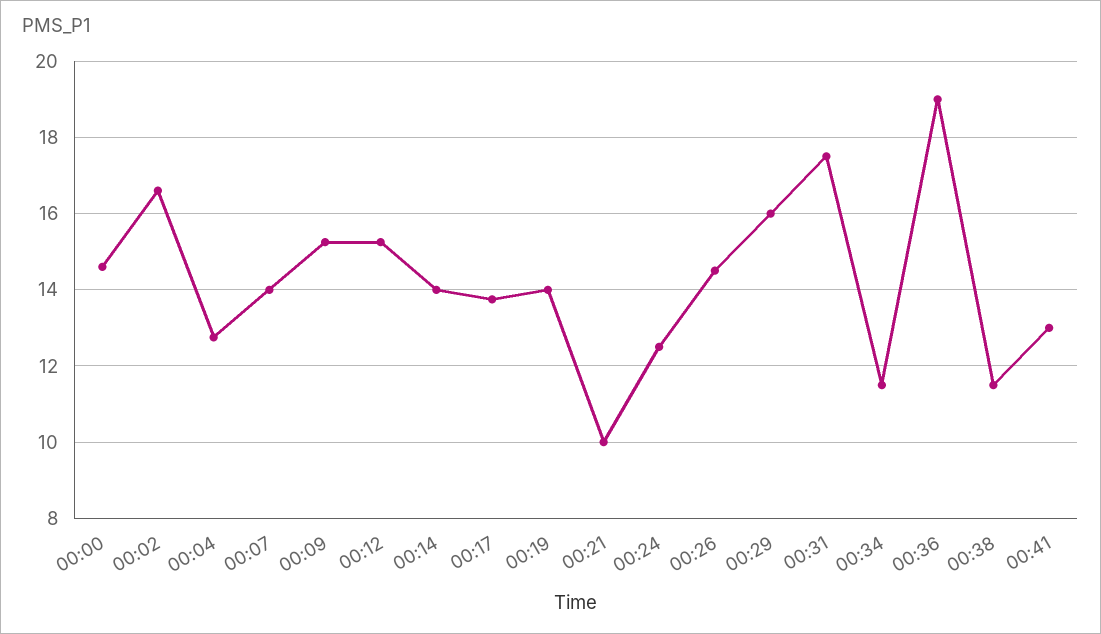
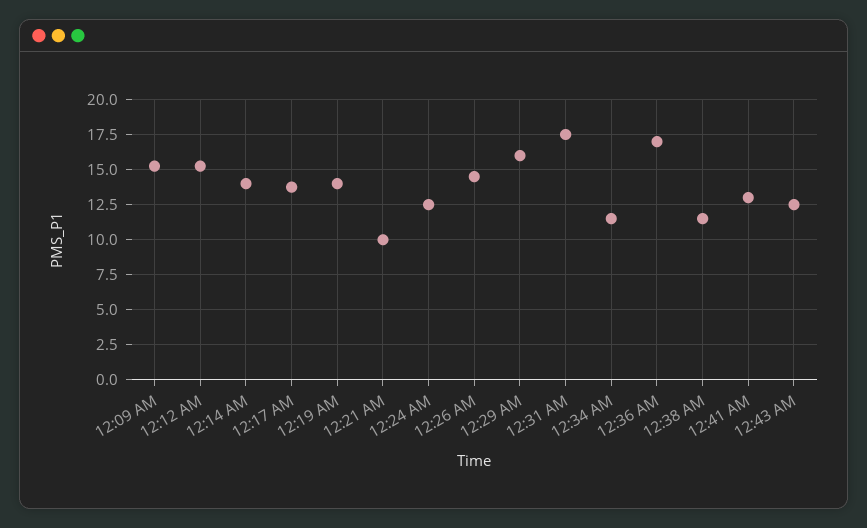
00:00: 14.6 -> none
00:02: 16.6 -> none
00:04: 12.8 -> none
00:07: 14 -> none
00:36: 19 -> 17
12:43 AM: none -> 12.5

